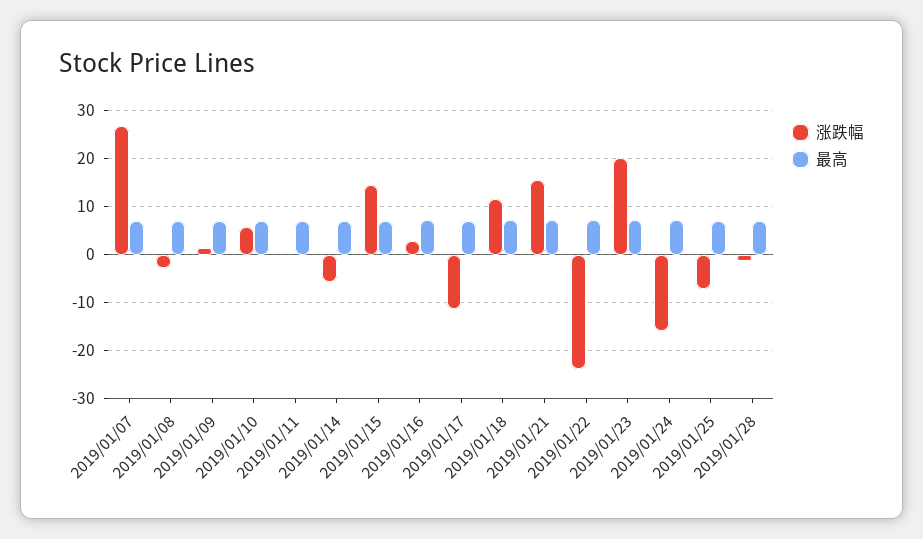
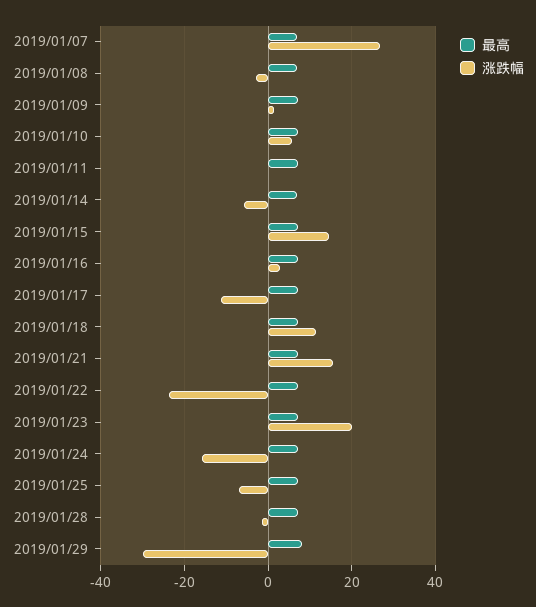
最高, 2019/01/29: none -> 8
涨跌幅, 2019/01/29: none -> -30

